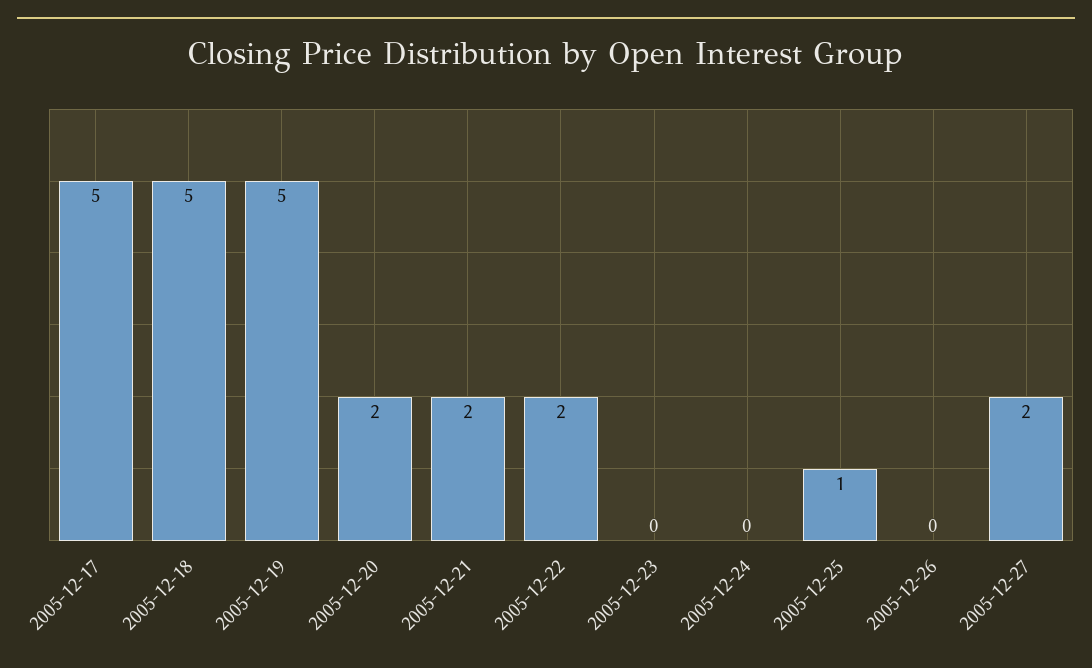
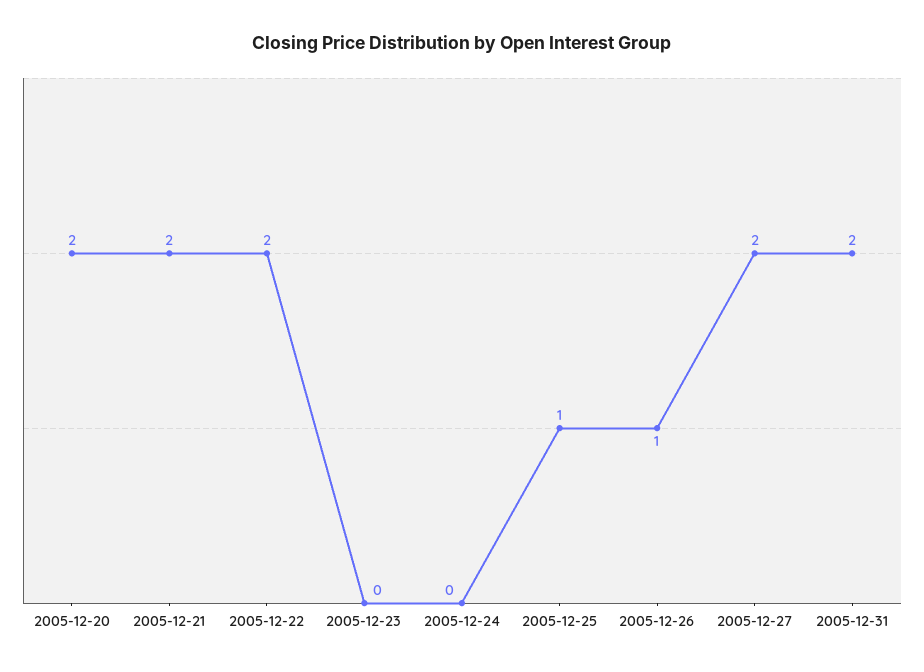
2005-12-17: 5 -> none
2005-12-18: 5 -> none
2005-12-19: 5 -> none
2005-12-26: 0 -> 1
2005-12-31: none -> 2

